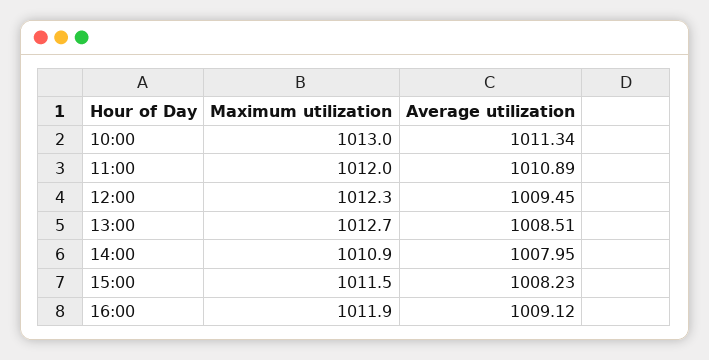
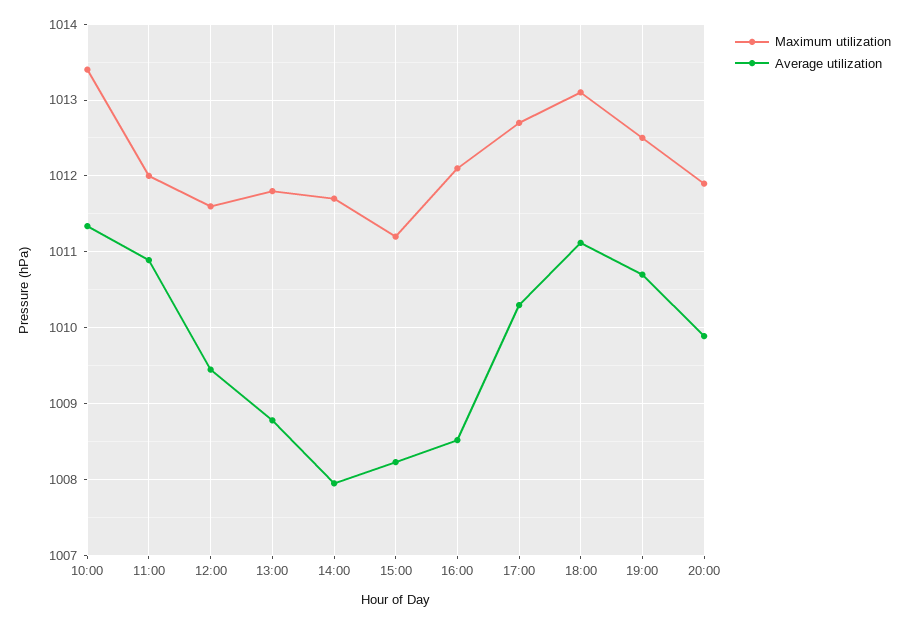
Maximum utilization, 10:00: 1013 -> 1013.4
Maximum utilization, 12:00: 1012.3 -> 1011.6
Maximum utilization, 13:00: 1012.7 -> 1011.8
Average utilization, 13:00: 1008.51 -> 1008.8
Maximum utilization, 14:00: 1010.9 -> 1011.7
Maximum utilization, 15:00: 1011.5 -> 1011.2
Maximum utilization, 16:00: 1011.9 -> 1012.1
Average utilization, 16:00: 1009.12 -> 1008.5
Maximum utilization, 17:00: none -> 1012.7
Average utilization, 17:00: none -> 1010.3
Maximum utilization, 18:00: none -> 1013.1
Average utilization, 18:00: none -> 1011.1
Maximum utilization, 19:00: none -> 1012.5
Average utilization, 19:00: none -> 1010.7
Maximum utilization, 20:00: none -> 1011.9
Average utilization, 20:00: none -> 1009.9

